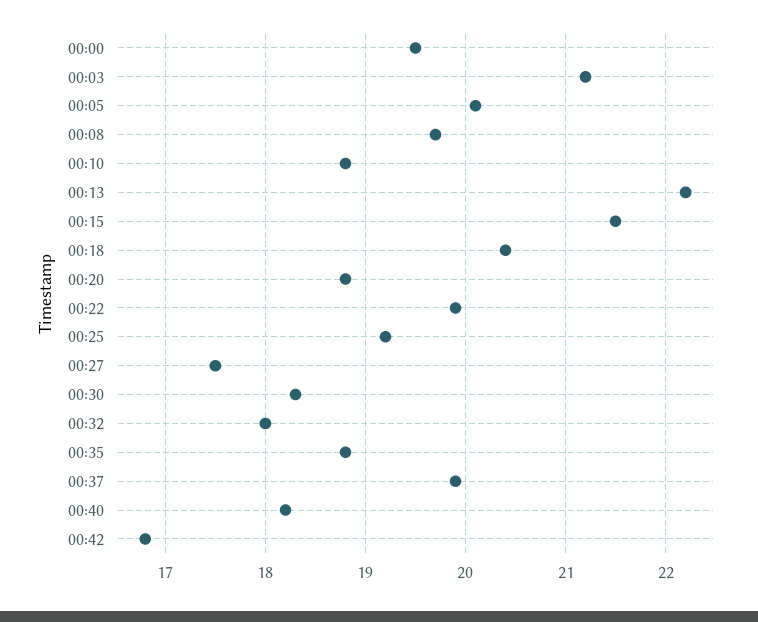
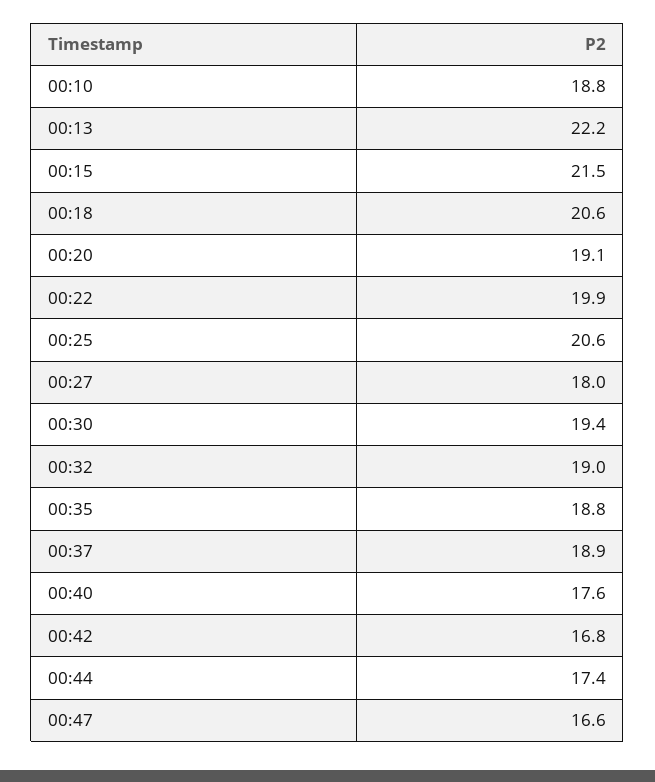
00:00: 19.5 -> none
00:03: 21.2 -> none
00:05: 20.1 -> none
00:08: 19.7 -> none
00:18: 20.4 -> 20.6
00:20: 18.8 -> 19.1
00:25: 19.2 -> 20.6
00:27: 17.5 -> 18
00:30: 18.3 -> 19.4
00:32: 18 -> 19
00:37: 19.9 -> 18.9
00:40: 18.2 -> 17.6
00:44: none -> 17.4
00:47: none -> 16.6

